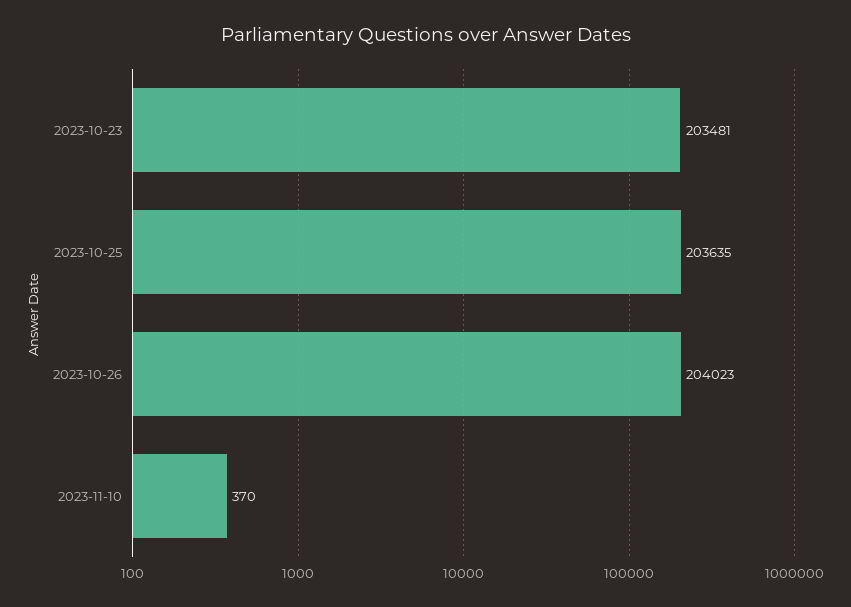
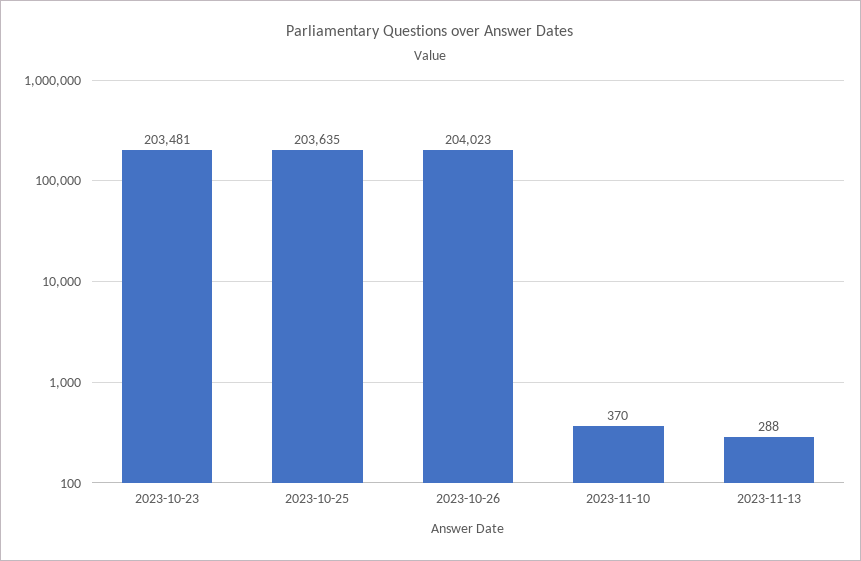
2023-11-13: none -> 288

